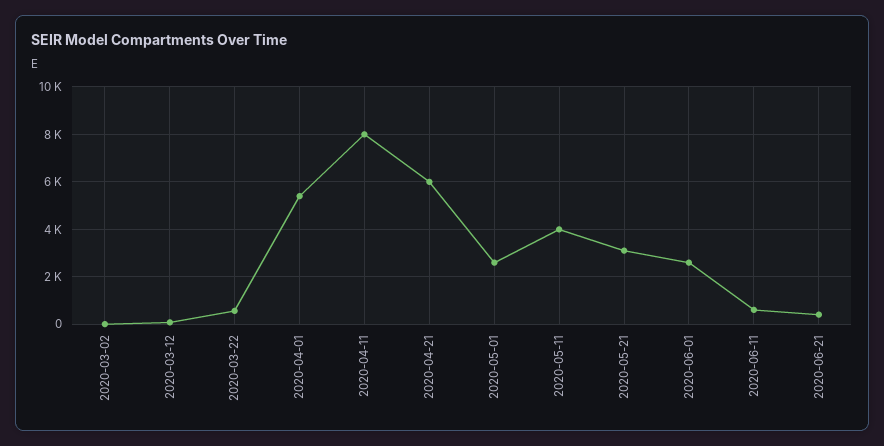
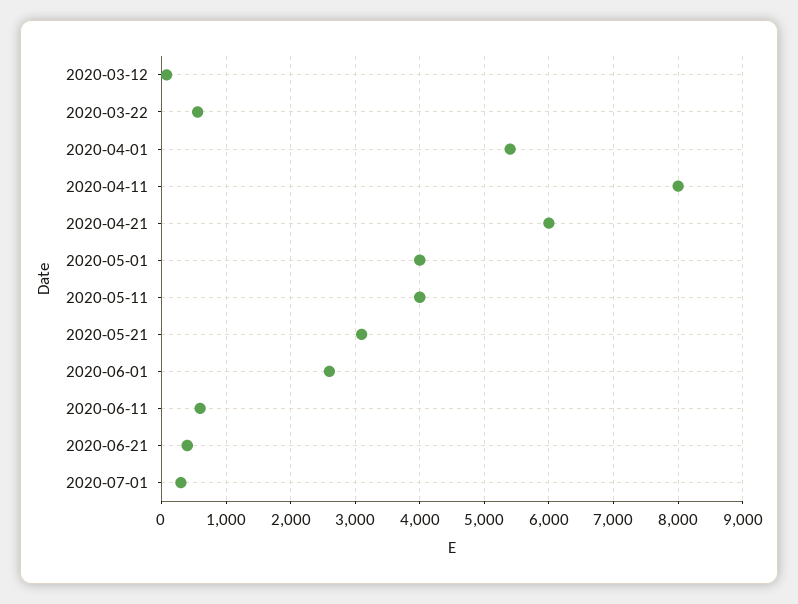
2020-03-02: 0 -> none
2020-05-01: 2500 -> 4000
2020-07-01: none -> 300

